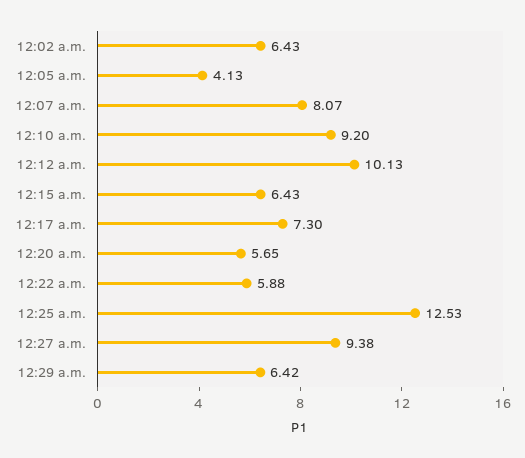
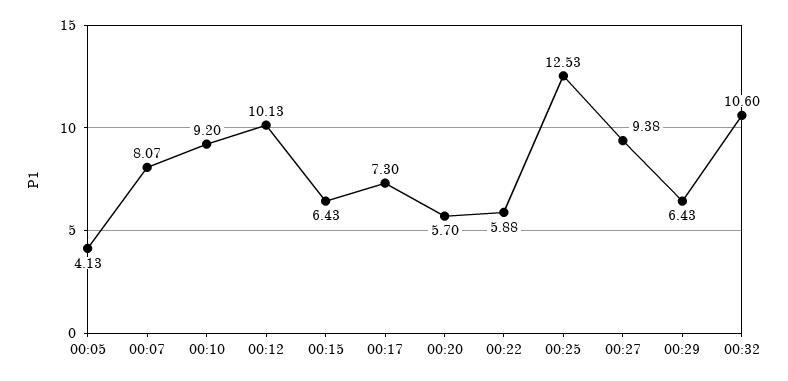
12:02 a.m.: 6.43 -> none
12:20 a.m.: 5.65 -> 5.7
12:29 a.m.: 6.42 -> 6.43
00:32: none -> 10.6

